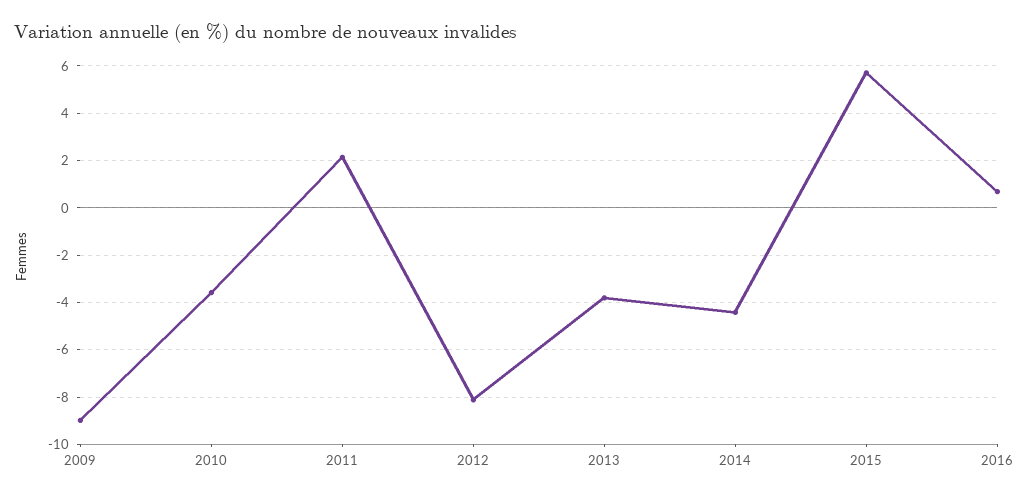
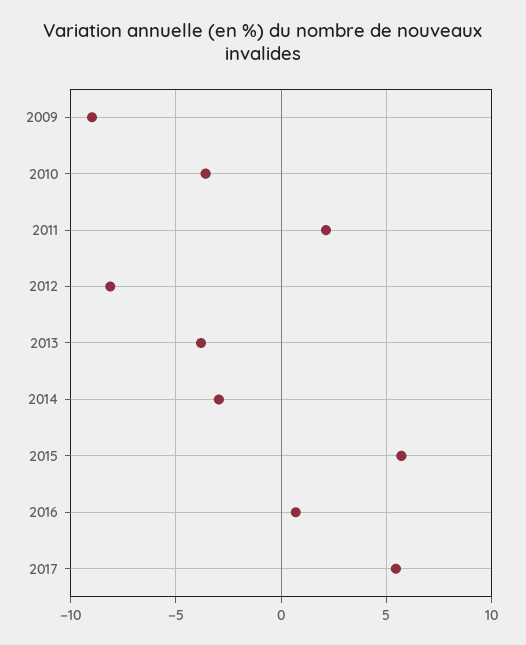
2014: -4.5 -> -3
2017: none -> 5.5

